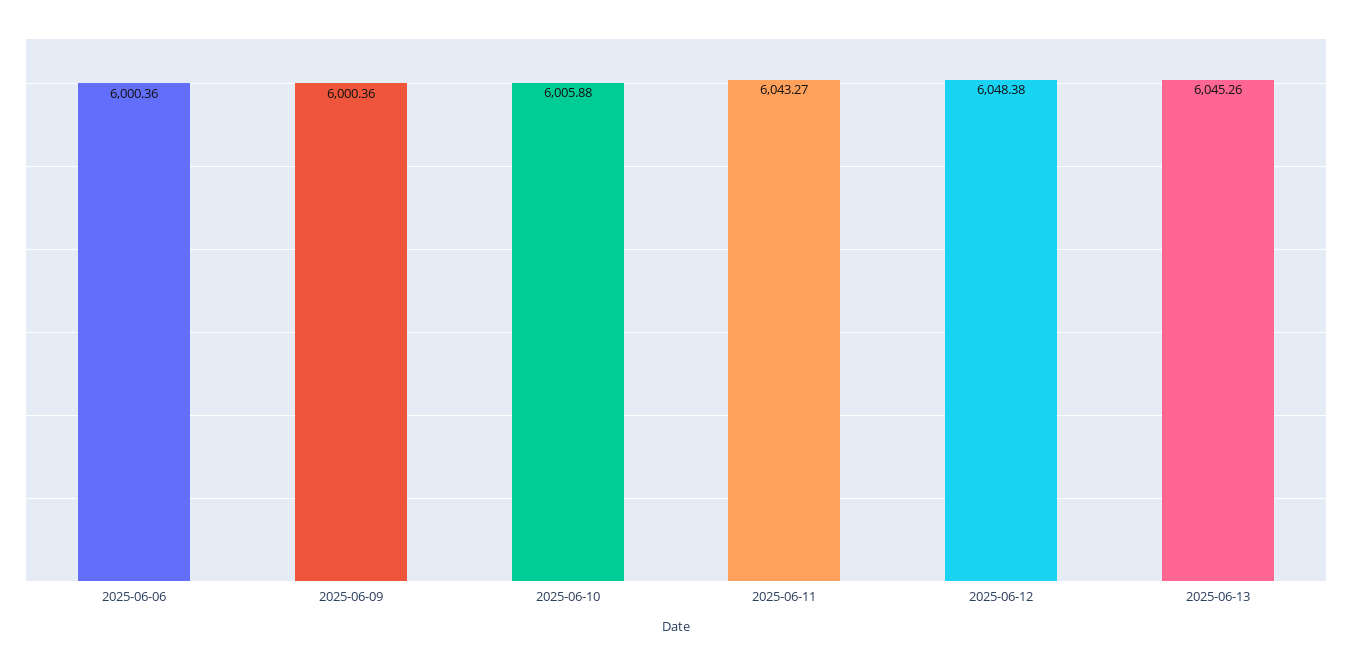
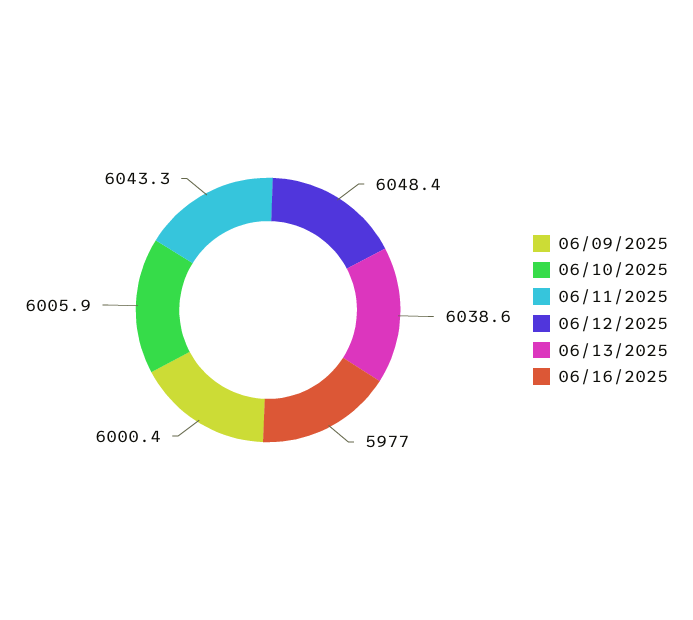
2025-06-06: 6000.36 -> none
2025-06-13: 6045.26 -> 6038.6
06/16/2025: none -> 5977

